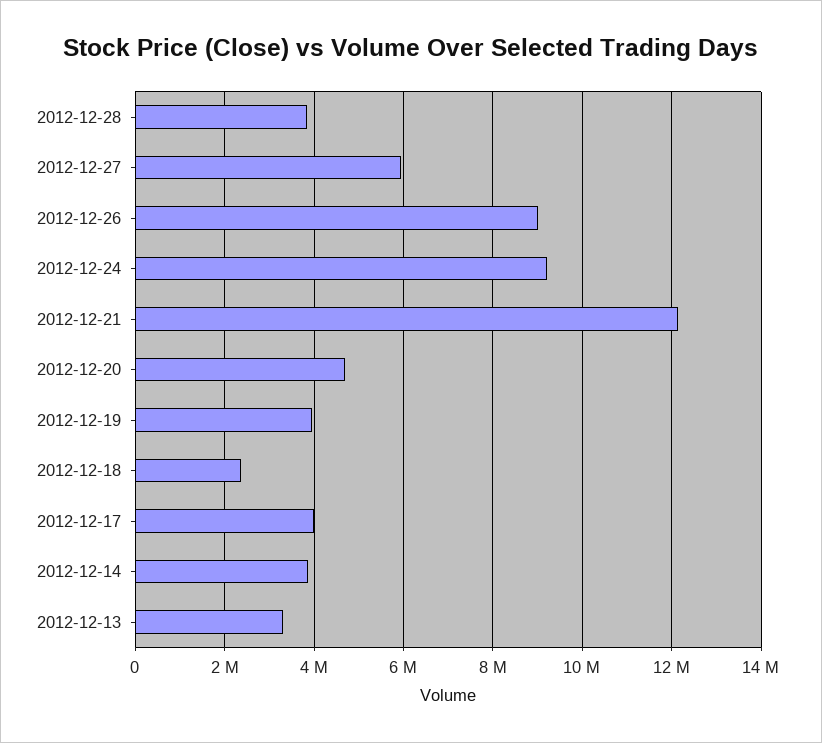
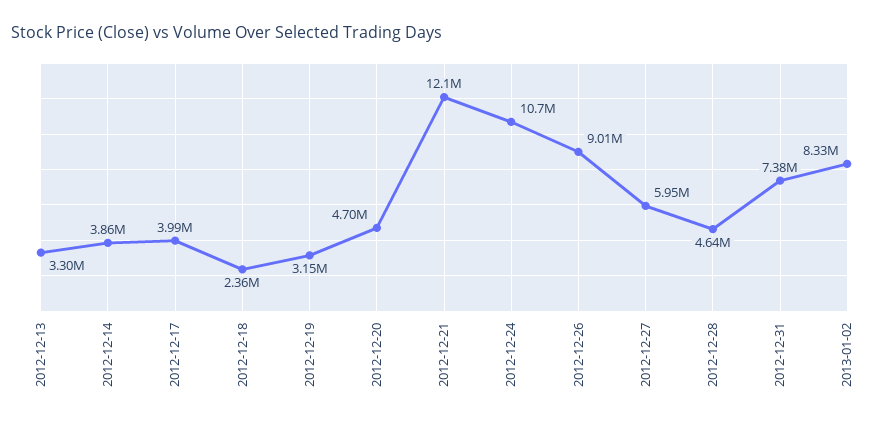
2012-12-28: 3800000 -> 4640000
2012-12-24: 9200000 -> 10700000
2012-12-19: 4000000 -> 3150000
2012-12-31: none -> 7380000
2013-01-02: none -> 8330000

